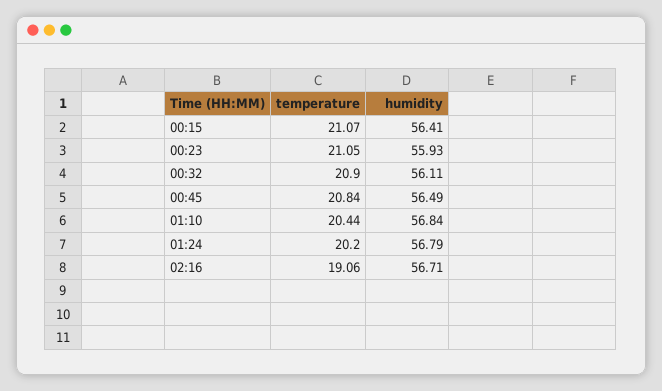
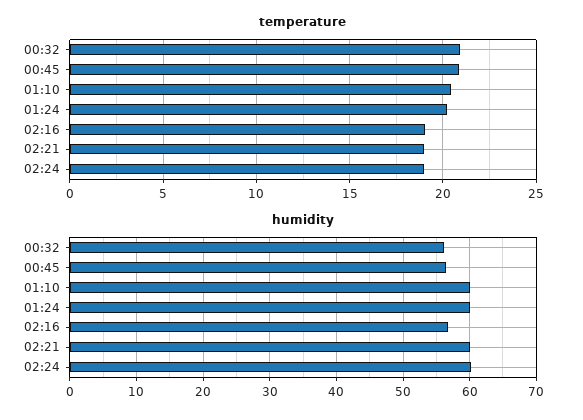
temperature, 00:15: 21.07 -> none
humidity, 00:15: 56.41 -> none
temperature, 00:23: 21.05 -> none
humidity, 00:23: 55.93 -> none
humidity, 01:10: 56.84 -> 60
humidity, 01:24: 56.79 -> 60
temperature, 02:21: none -> 19
temperature, 02:24: none -> 19
humidity, 02:21: none -> 60
humidity, 02:24: none -> 60

